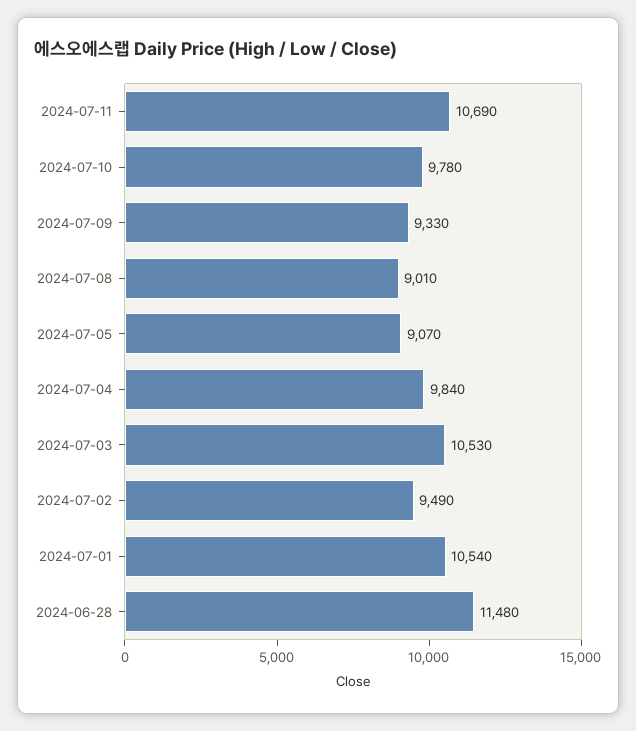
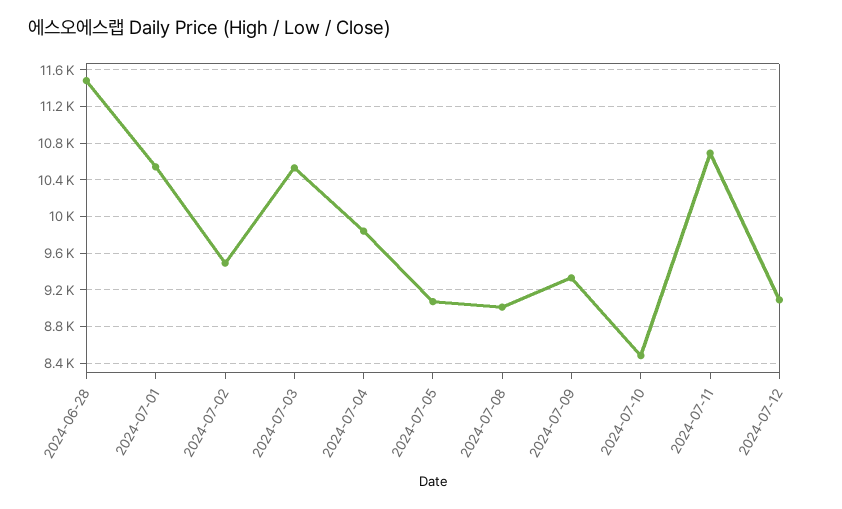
2024-07-10: 9780 -> 8500
2024-07-12: none -> 9100

